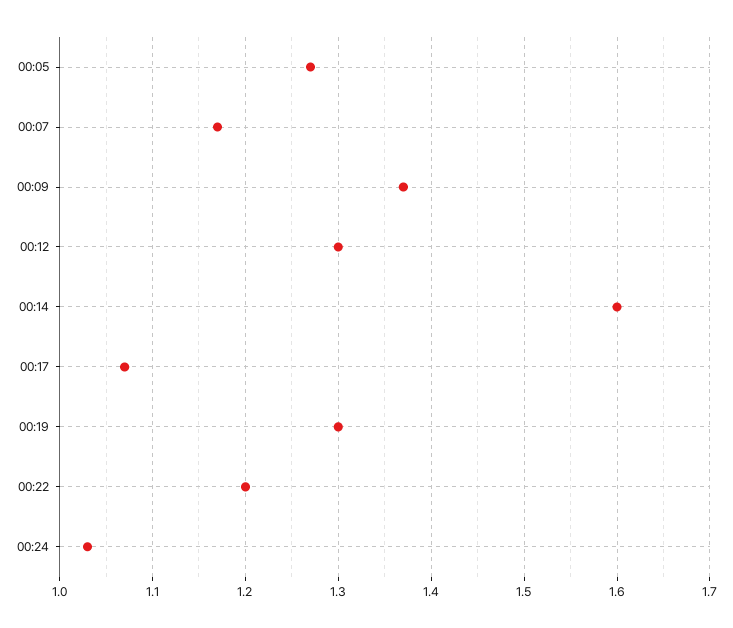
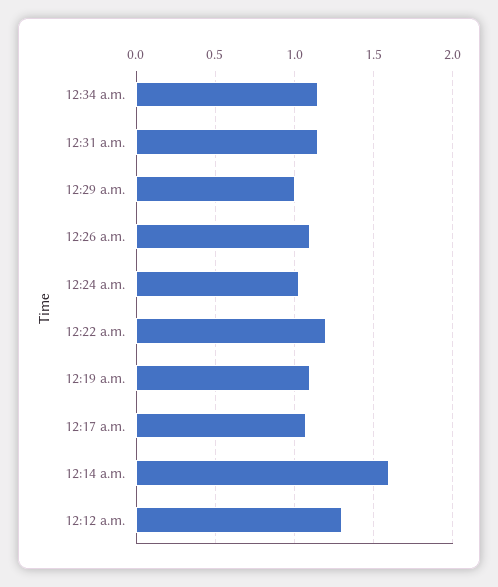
00:05: 1.27 -> none
00:07: 1.17 -> none
00:09: 1.37 -> none
00:19: 1.3 -> 1.1
12:34 a.m.: none -> 1.15
12:31 a.m.: none -> 1.15
12:29 a.m.: none -> 1
12:26 a.m.: none -> 1.1

